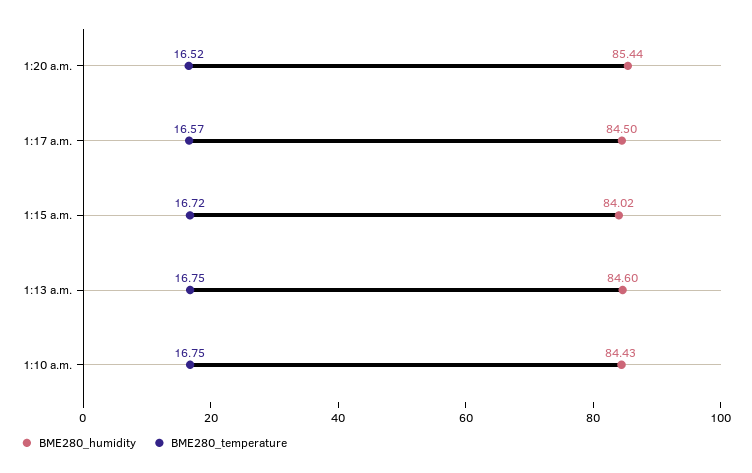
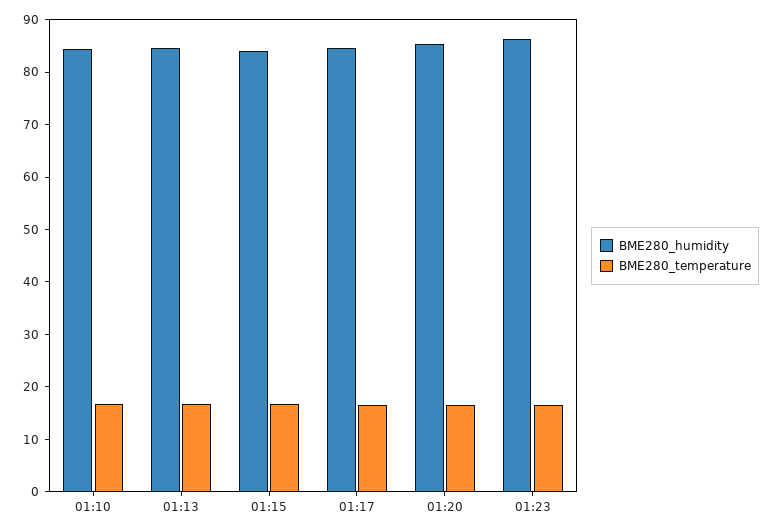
BME280_humidity, 01:23: none -> 86
BME280_temperature, 01:23: none -> 16

